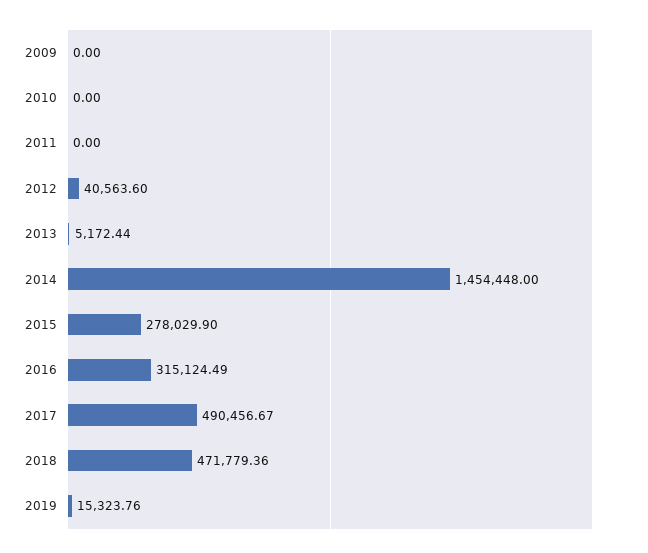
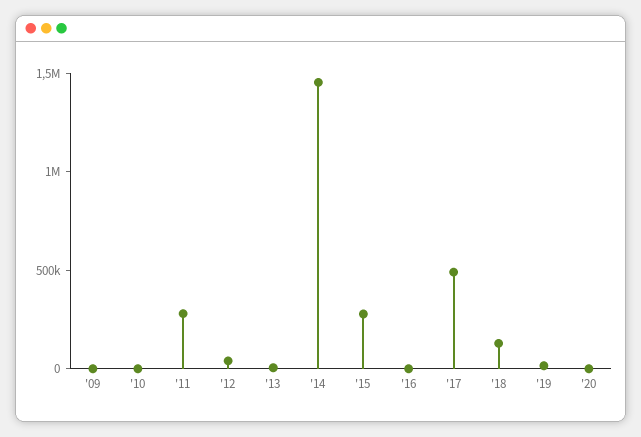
2011: 0 -> 300000
2016: 315124.49 -> 0
2018: 471779.36 -> 100000
'20: none -> 0

